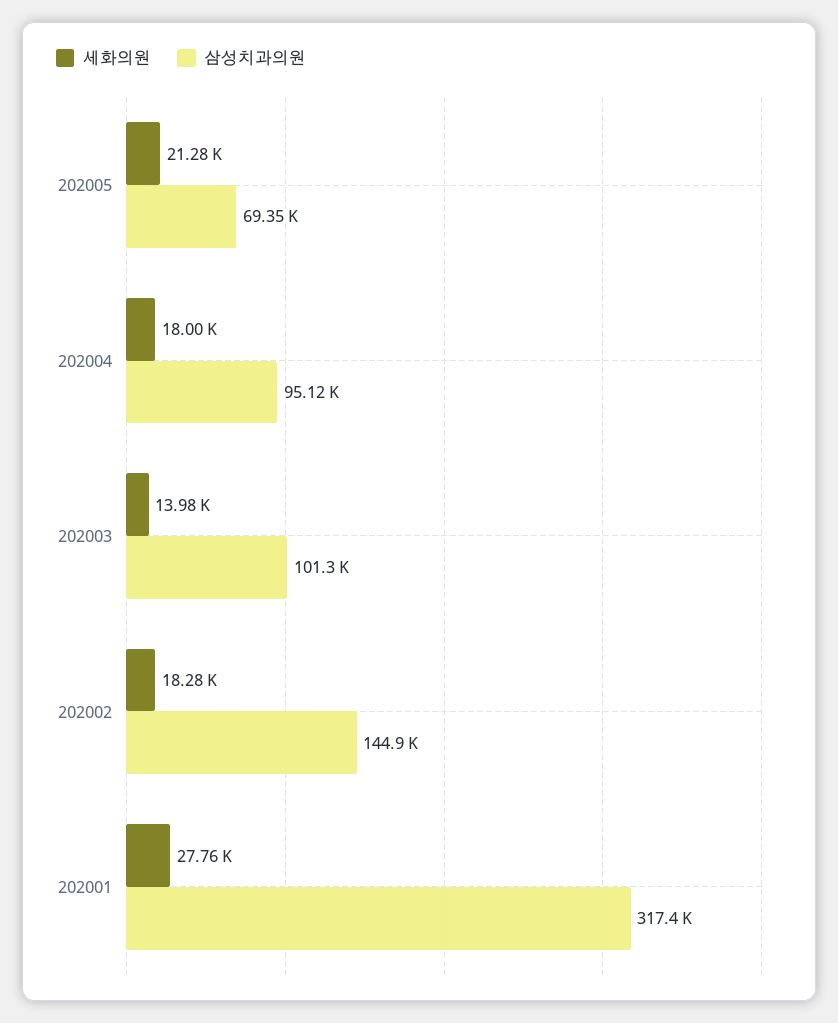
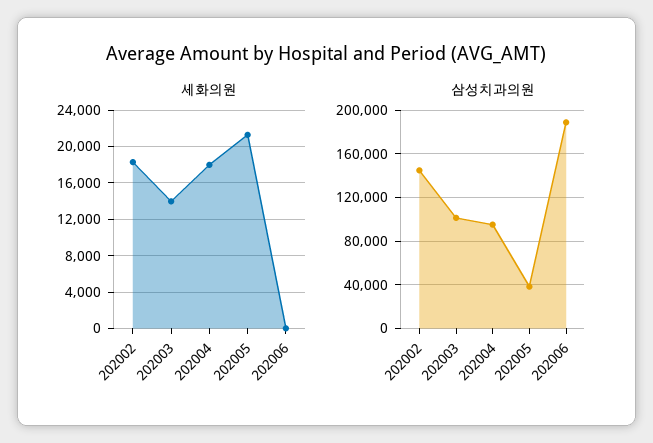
삼성치과의원, 202005: 69350 -> 40000
세화의원, 202001: 27760 -> none
삼성치과의원, 202001: 317400 -> none
세화의원, 202006: none -> 0
삼성치과의원, 202006: none -> 190000

